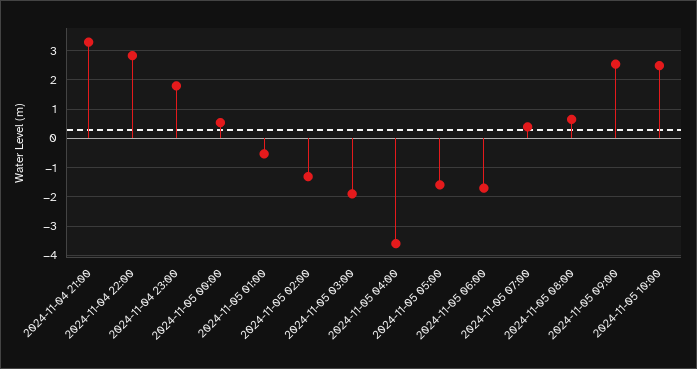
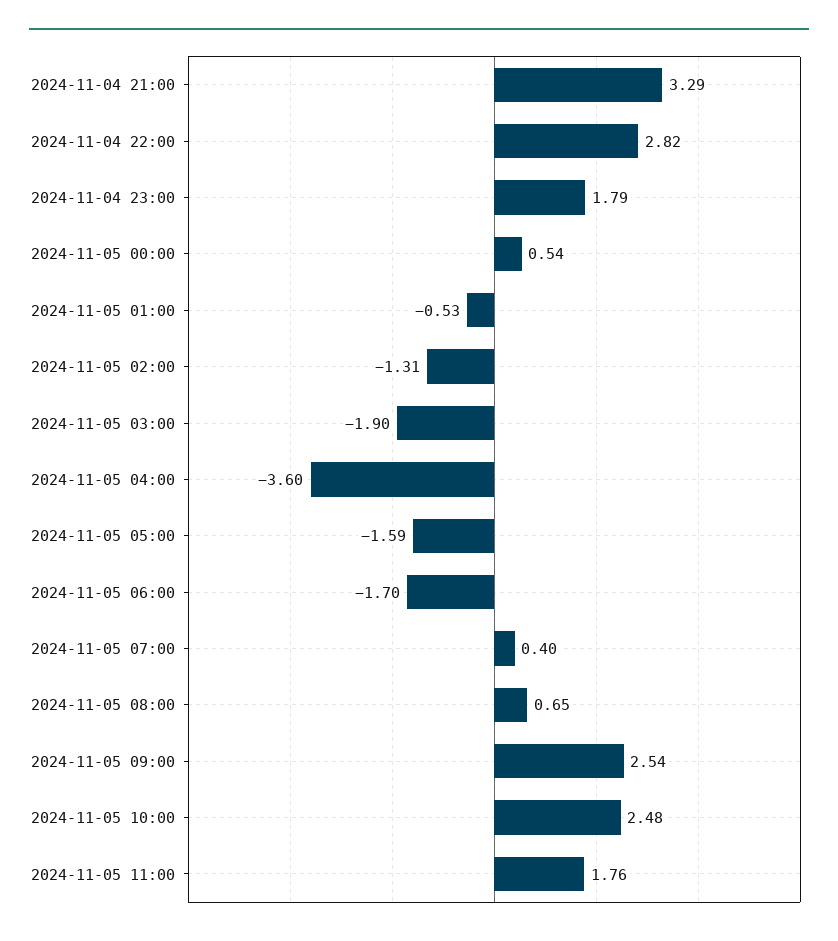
2024-11-05 11:00: none -> 1.76

